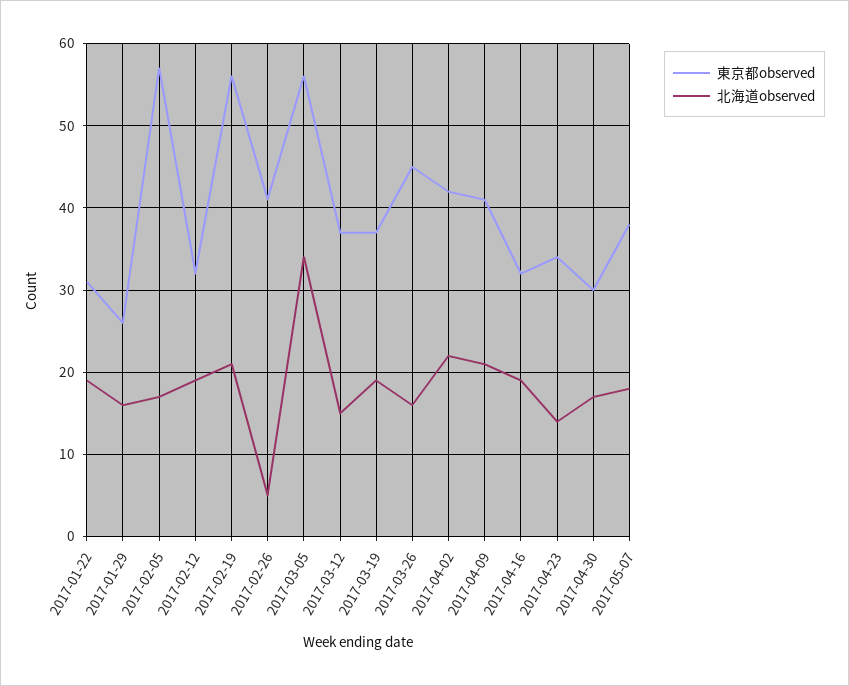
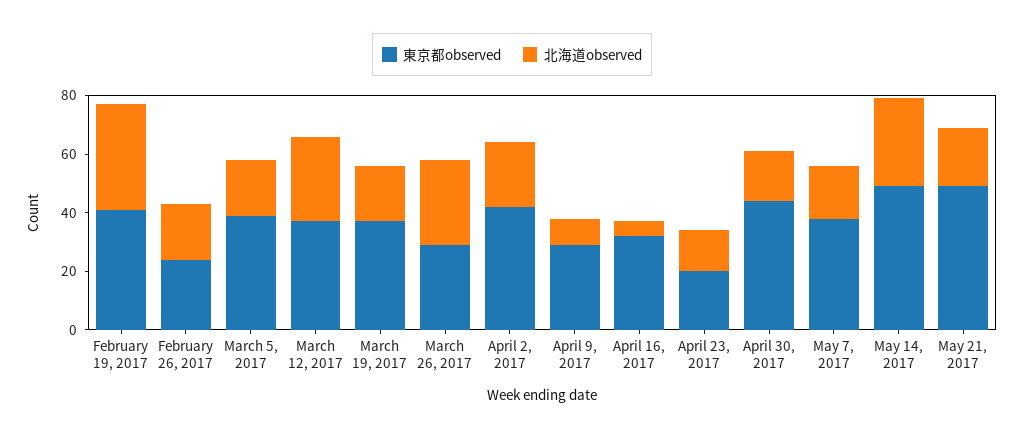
東京都observed, 2017-01-22: 31 -> none
北海道observed, 2017-01-22: 19 -> none
東京都observed, 2017-01-29: 26 -> none
北海道observed, 2017-01-29: 16 -> none
東京都observed, 2017-02-05: 57 -> none
北海道observed, 2017-02-05: 17 -> none
東京都observed, 2017-02-12: 32 -> none
北海道observed, 2017-02-12: 19 -> none
東京都observed, 2017-02-19: 56 -> 40
北海道observed, 2017-02-19: 21 -> 35
東京都observed, 2017-02-26: 41 -> 25
北海道observed, 2017-02-26: 5 -> 20
東京都observed, 2017-03-05: 56 -> 40
北海道observed, 2017-03-05: 34 -> 20
北海道observed, 2017-03-12: 15 -> 30
東京都observed, 2017-03-26: 45 -> 30
北海道observed, 2017-03-26: 16 -> 30
東京都observed, 2017-04-09: 41 -> 30
北海道observed, 2017-04-09: 21 -> 10
北海道observed, 2017-04-16: 19 -> 5
東京都observed, 2017-04-23: 34 -> 20
東京都observed, 2017-04-30: 30 -> 45
東京都observed, May 14, 2017: none -> 50
北海道observed, May 14, 2017: none -> 30
東京都observed, May 21, 2017: none -> 50
北海道observed, May 21, 2017: none -> 20

